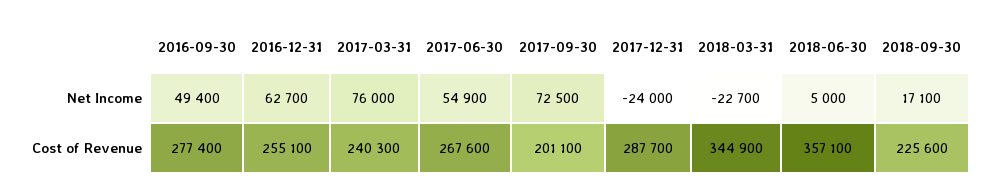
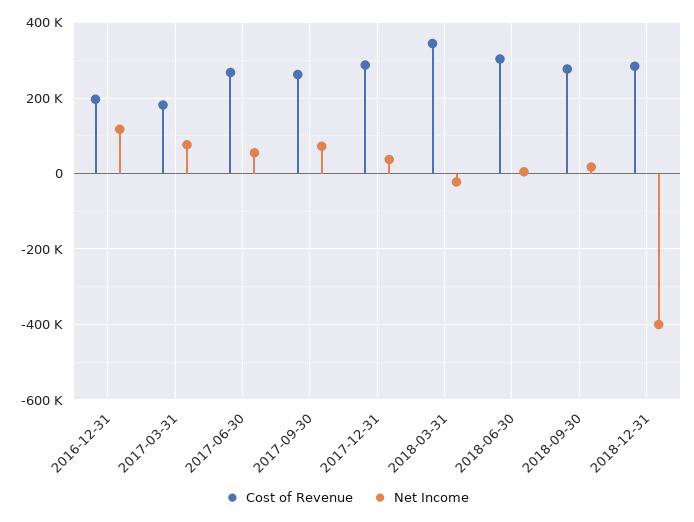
Net Income, 2016-09-30: 49400 -> none
Net Income, 2016-12-31: 62700 -> 120000
Net Income, 2017-12-31: -24000 -> 40000
Cost of Revenue, 2016-09-30: 277400 -> none
Cost of Revenue, 2016-12-31: 255100 -> 200000
Cost of Revenue, 2017-03-31: 240300 -> 180000
Cost of Revenue, 2017-09-30: 201100 -> 260000
Cost of Revenue, 2018-06-30: 357100 -> 300000
Cost of Revenue, 2018-09-30: 225600 -> 280000
Cost of Revenue, 2018-12-31: none -> 280000
Net Income, 2018-12-31: none -> -400000

